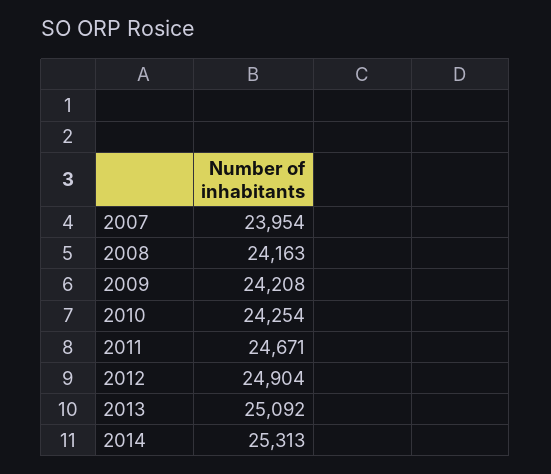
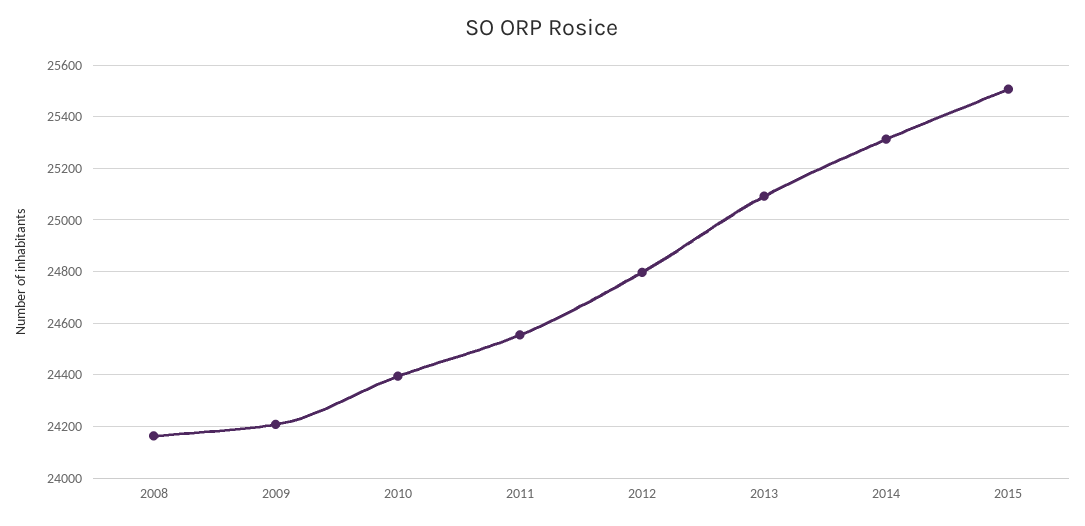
2007: 23954 -> none
2010: 24254 -> 24400
2011: 24671 -> 24550
2012: 24904 -> 24800
2015: none -> 25500

